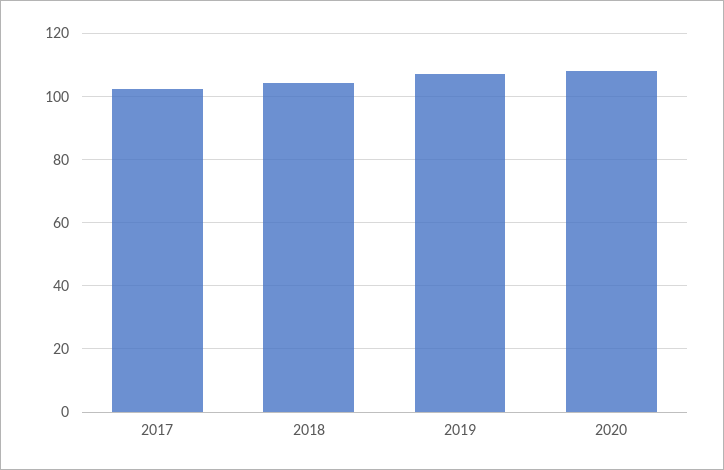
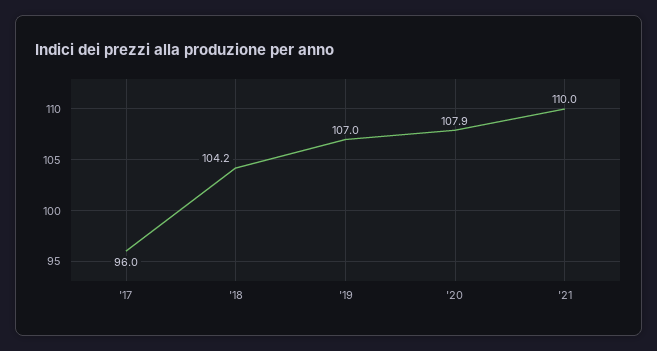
2017: 102 -> 96
'21: none -> 110

